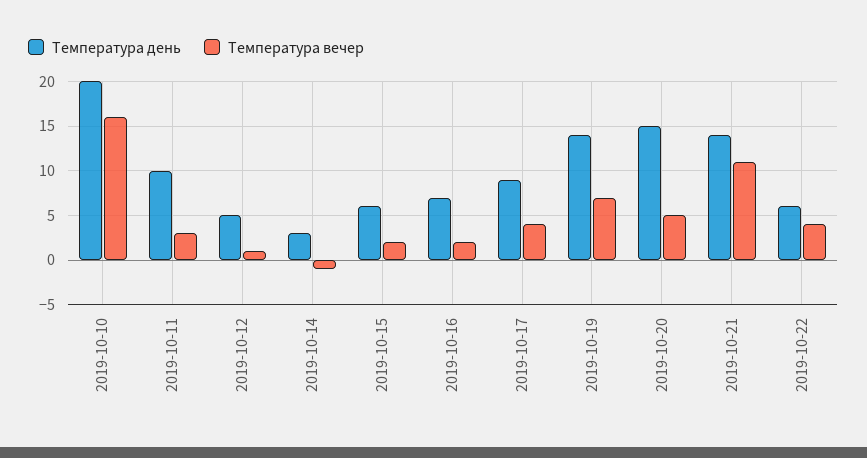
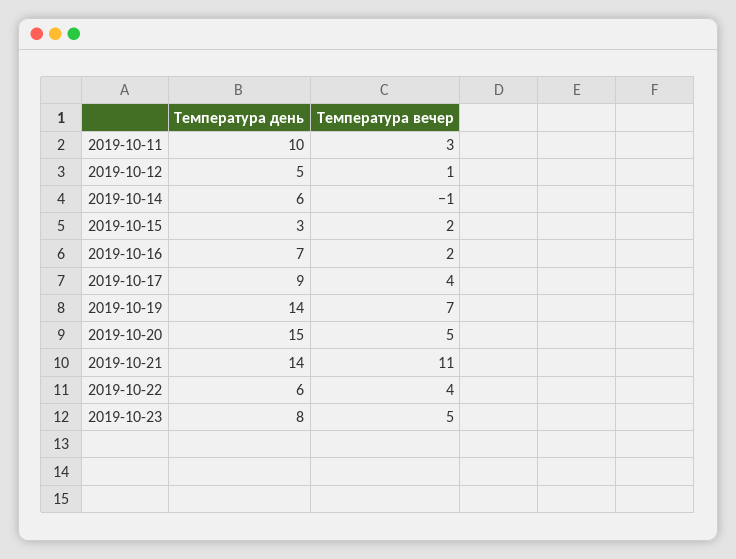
Температура день, 2019-10-10: 20 -> none
Температура вечер, 2019-10-10: 16 -> none
Температура день, 2019-10-14: 3 -> 6
Температура день, 2019-10-15: 6 -> 3
Температура день, 2019-10-23: none -> 8
Температура вечер, 2019-10-23: none -> 5

